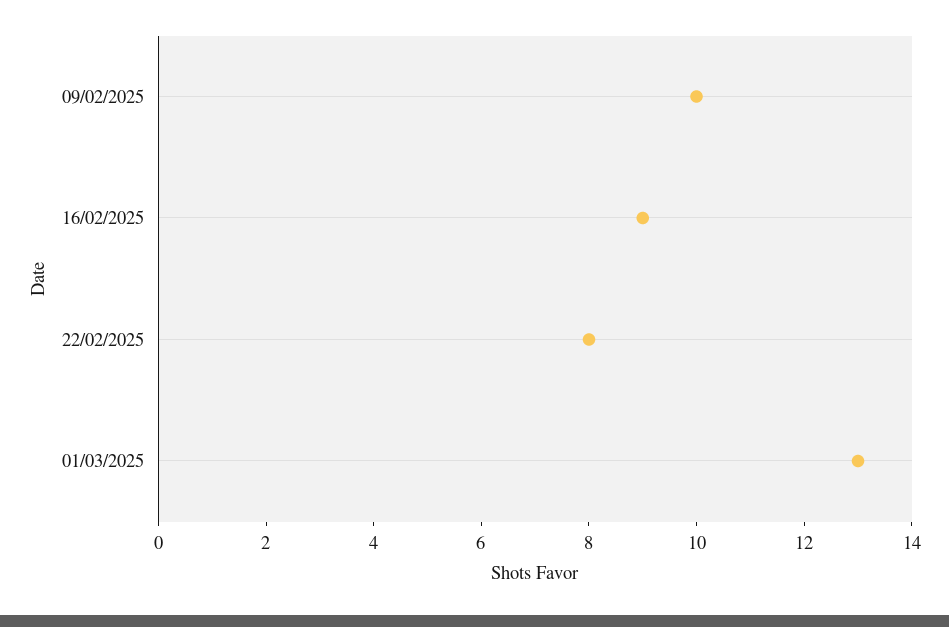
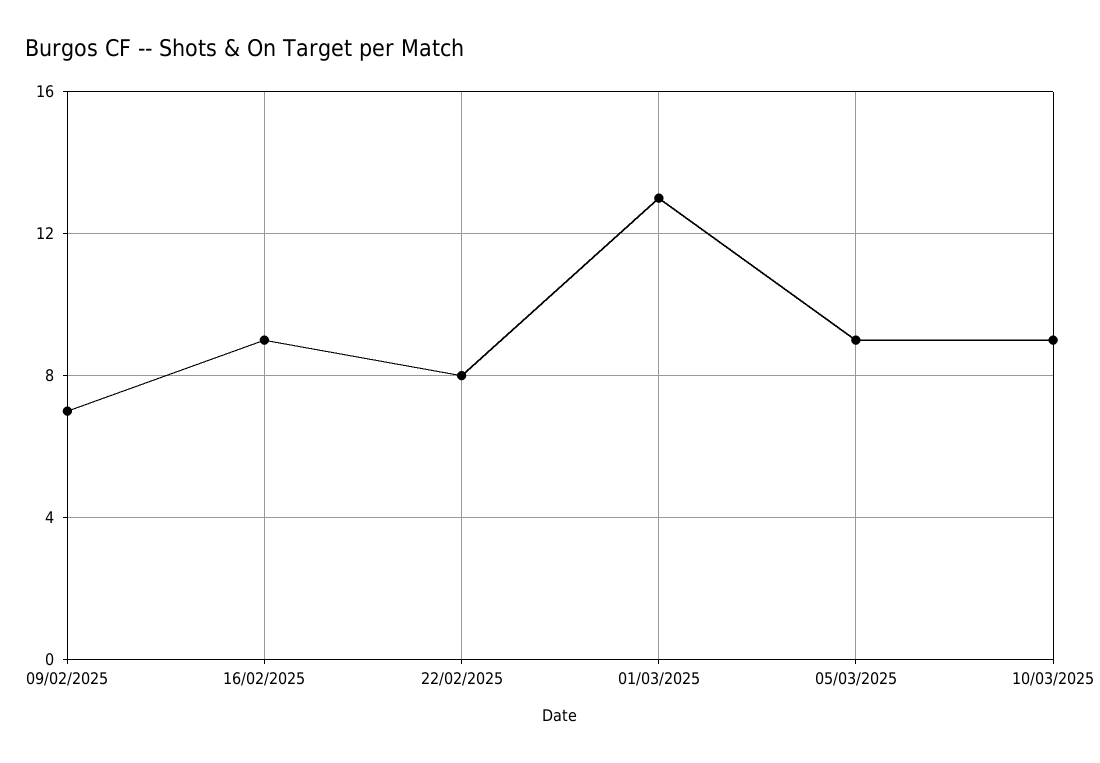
09/02/2025: 10 -> 7
05/03/2025: none -> 9
10/03/2025: none -> 9

